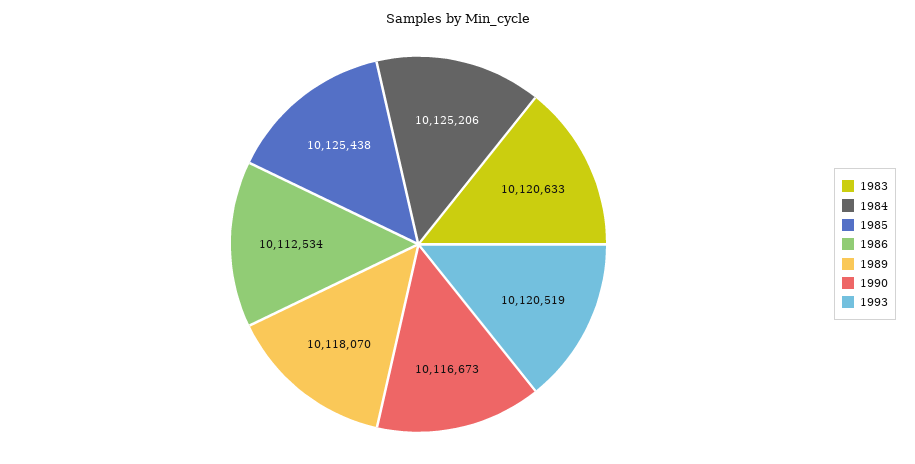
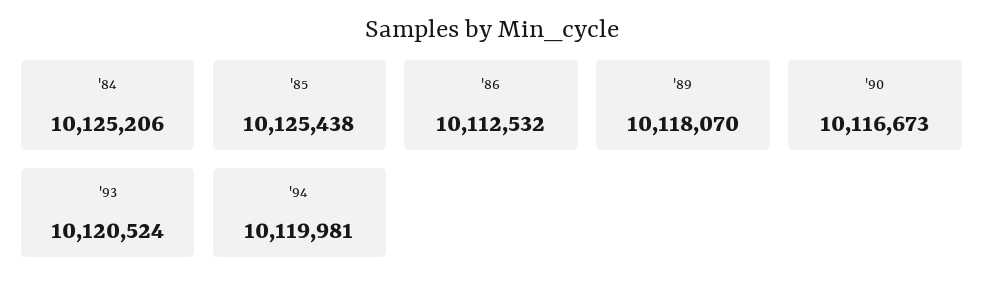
1983: 10120633 -> none
1986: 10112534 -> 10112532
1993: 10120519 -> 10120524
'94: none -> 10119981

